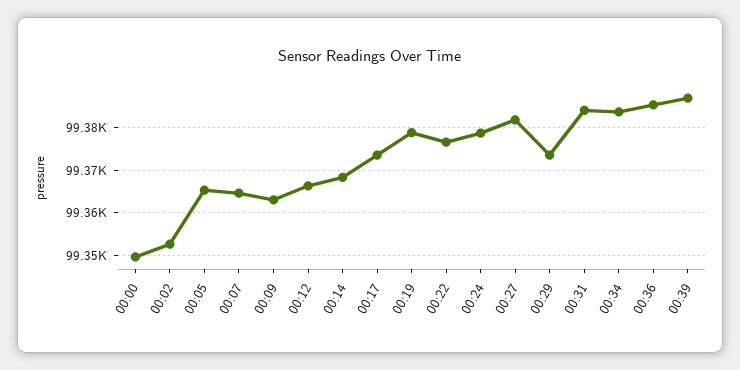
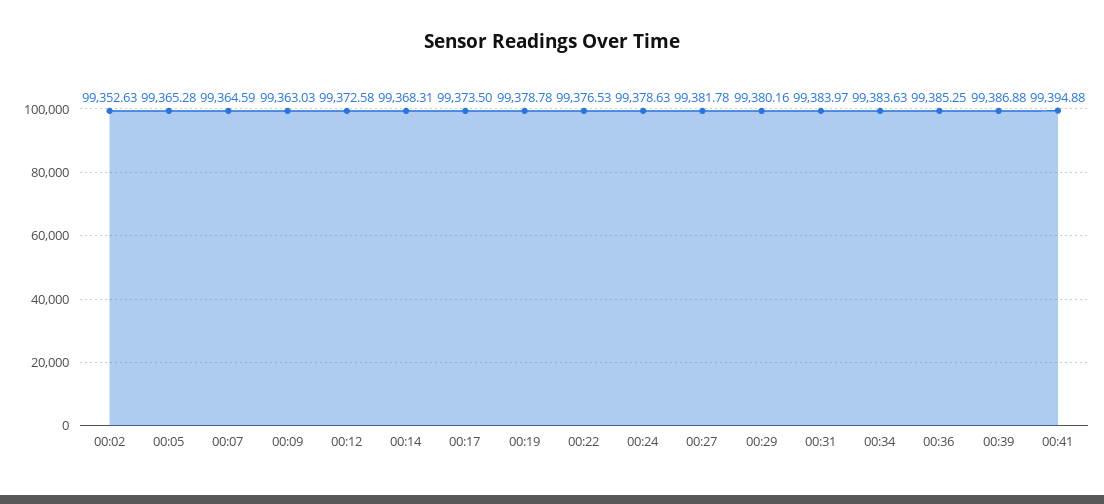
00:00: 99350 -> none
00:12: 99366 -> 99372.58
00:29: 99374 -> 99380.16
00:41: none -> 99394.88

